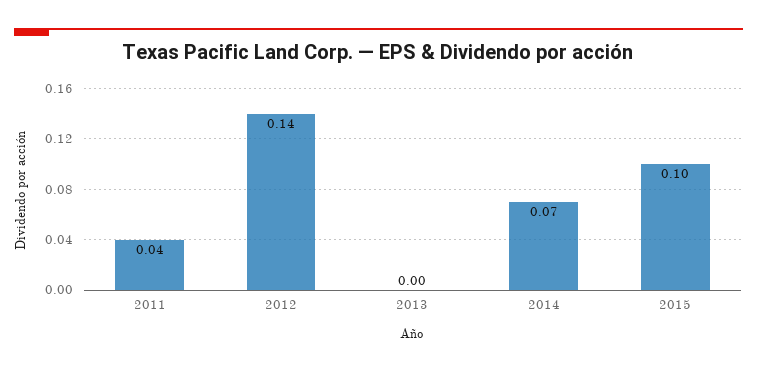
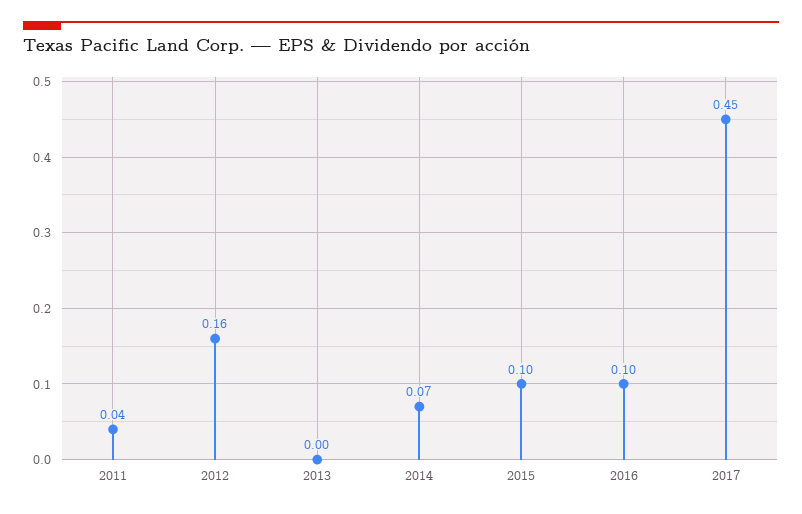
2012: 0.14 -> 0.16
2016: none -> 0.1
2017: none -> 0.45

